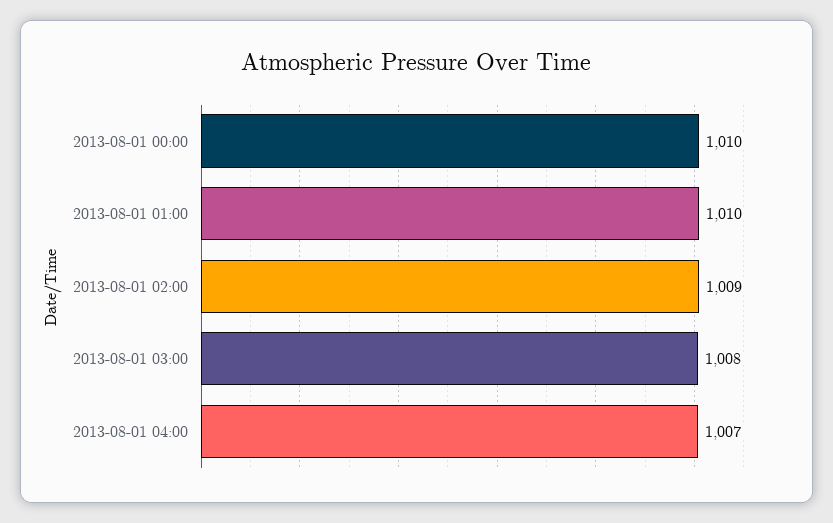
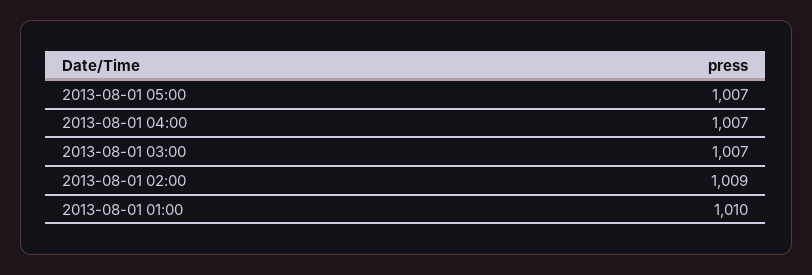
2013-08-01 00:00: 1010 -> none
2013-08-01 03:00: 1008 -> 1007
2013-08-01 05:00: none -> 1007

